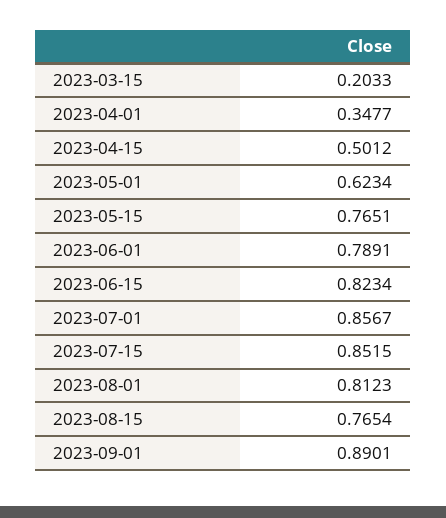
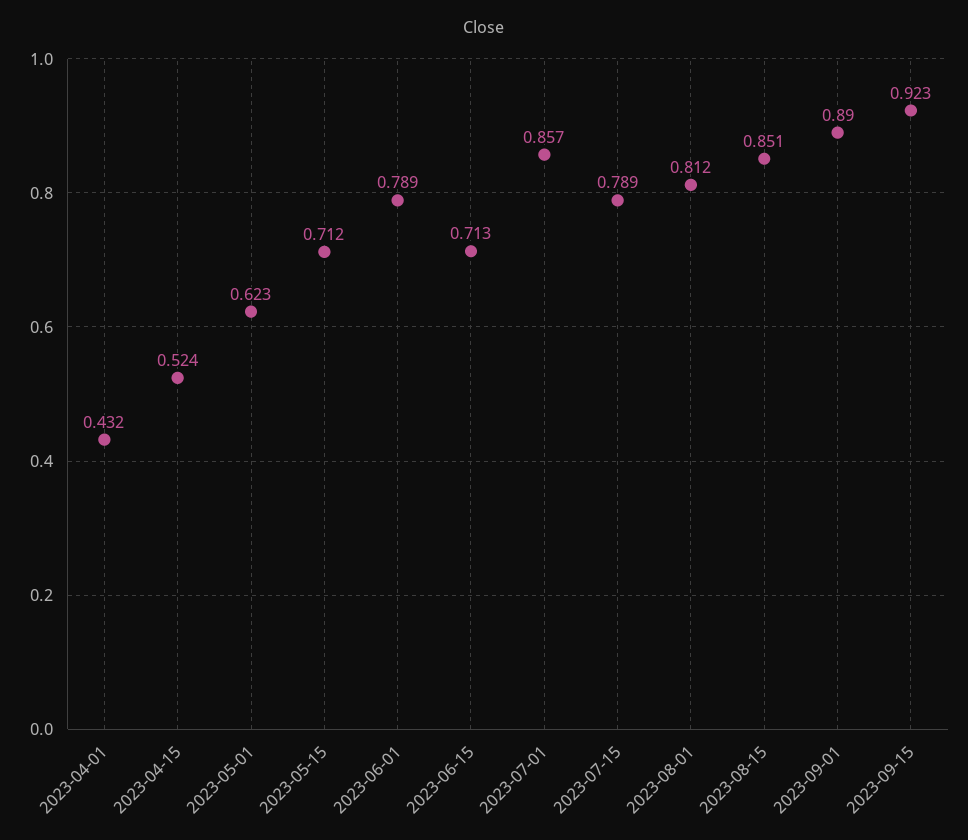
2023-03-15: 0.2033 -> none
2023-04-01: 0.3477 -> 0.432
2023-04-15: 0.5012 -> 0.524
2023-05-15: 0.7651 -> 0.712
2023-06-15: 0.8234 -> 0.713
2023-07-15: 0.8515 -> 0.789
2023-08-15: 0.7654 -> 0.851
2023-09-15: none -> 0.923

